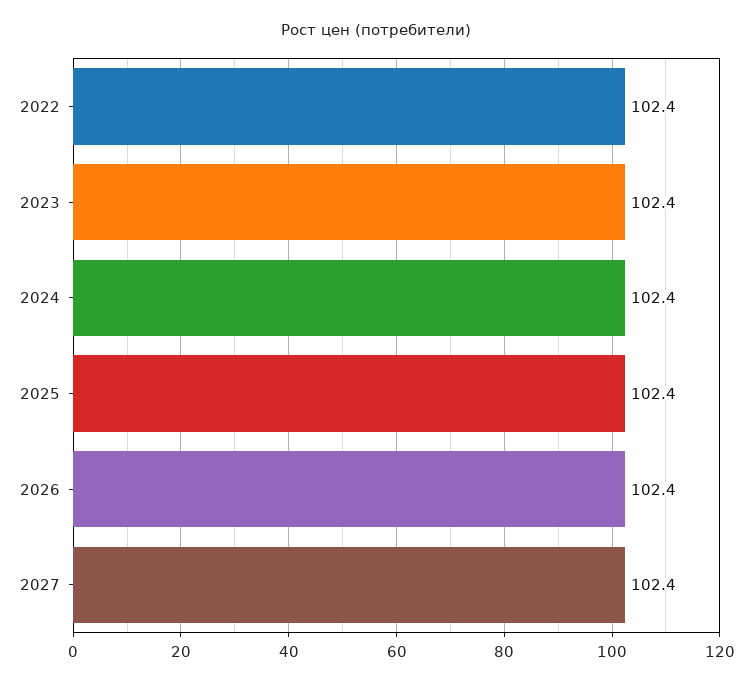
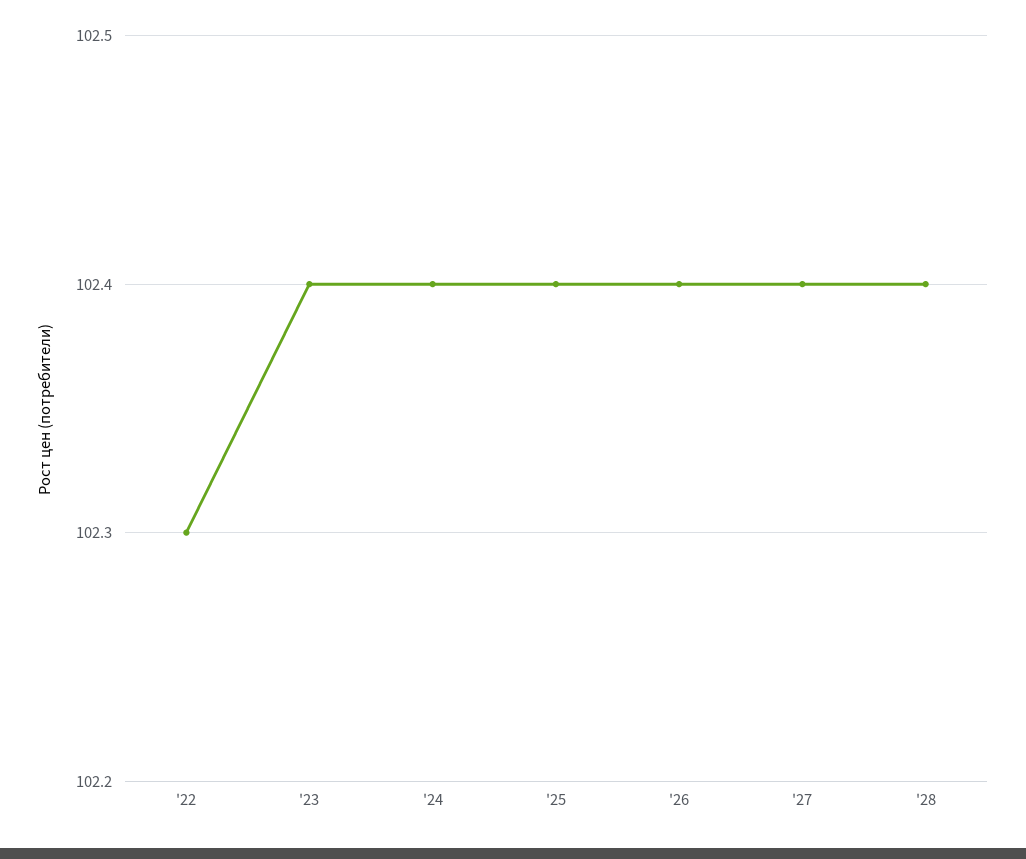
2022: 102.4 -> 102.3
'28: none -> 102.4

